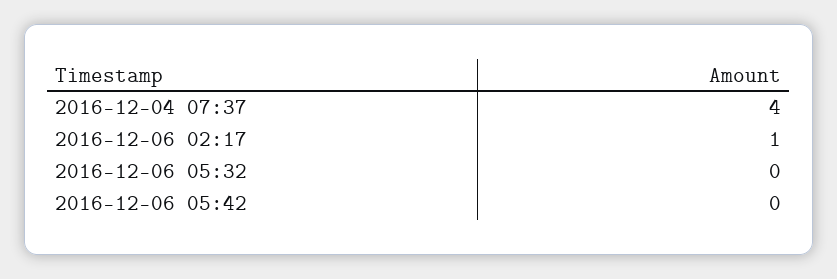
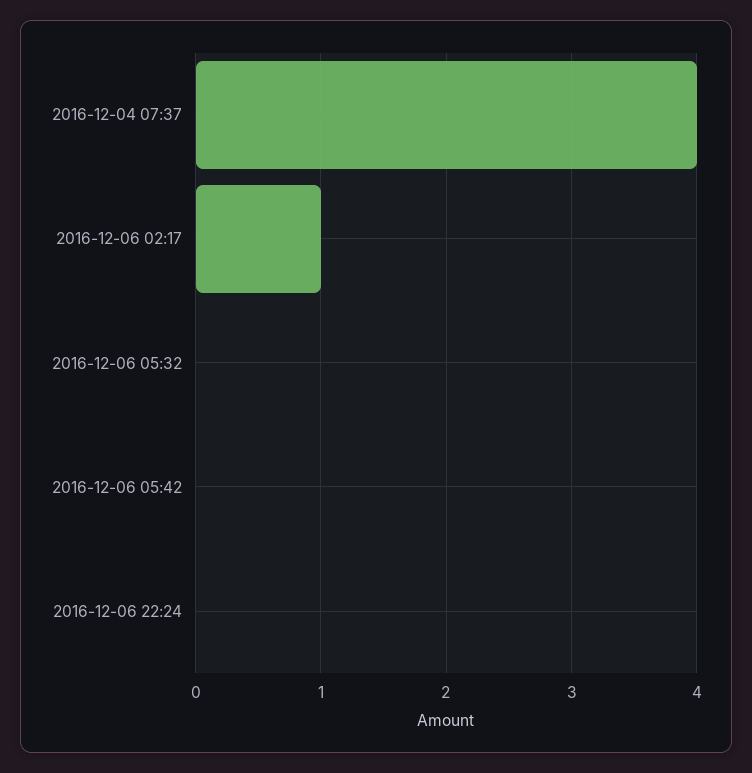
2016-12-06 22:24: none -> 0

